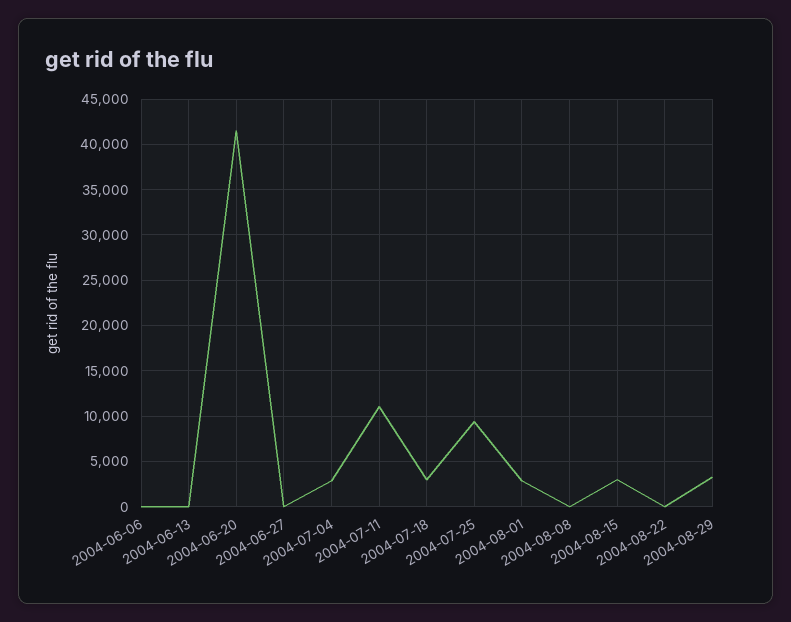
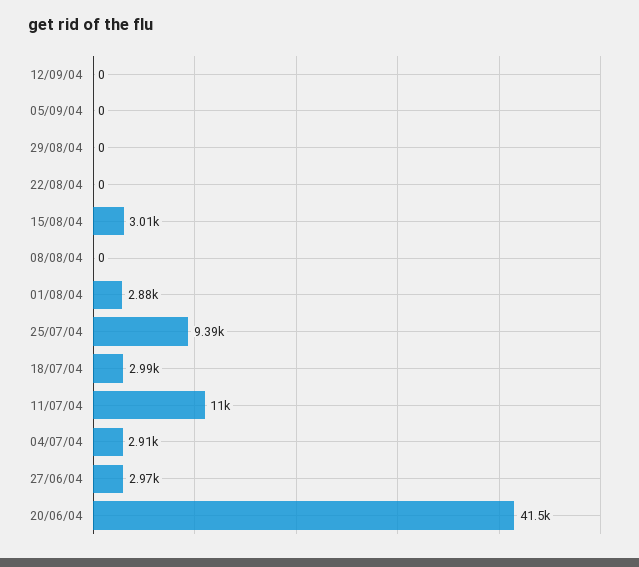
2004-06-06: 0 -> none
2004-06-13: 0 -> none
2004-06-27: 0 -> 2970
2004-08-29: 3000 -> 0
12/09/04: none -> 0
05/09/04: none -> 0

